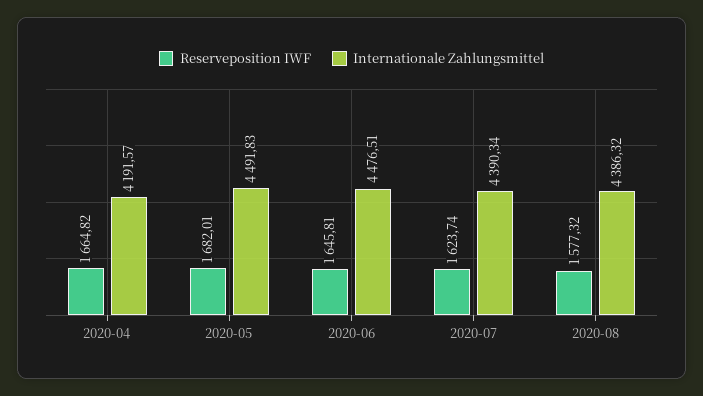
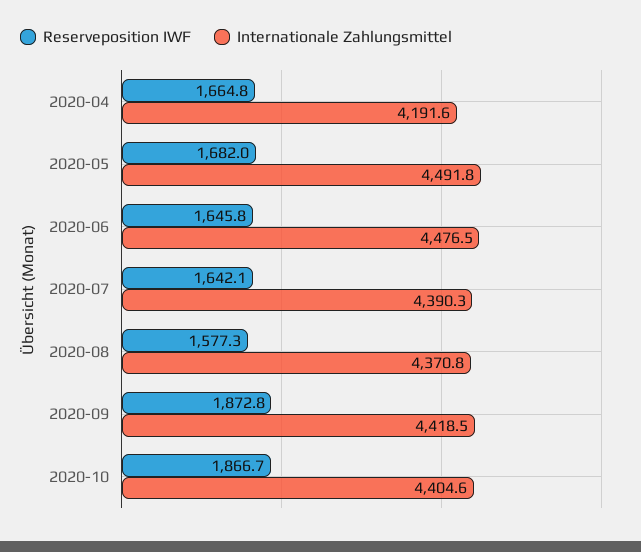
Reserveposition IWF, 2020-07: 1623.74 -> 1642.1
Internationale Zahlungsmittel, 2020-08: 4386.32 -> 4370.8
Reserveposition IWF, 2020-09: none -> 1872.8
Internationale Zahlungsmittel, 2020-09: none -> 4418.5
Reserveposition IWF, 2020-10: none -> 1866.7
Internationale Zahlungsmittel, 2020-10: none -> 4404.6

